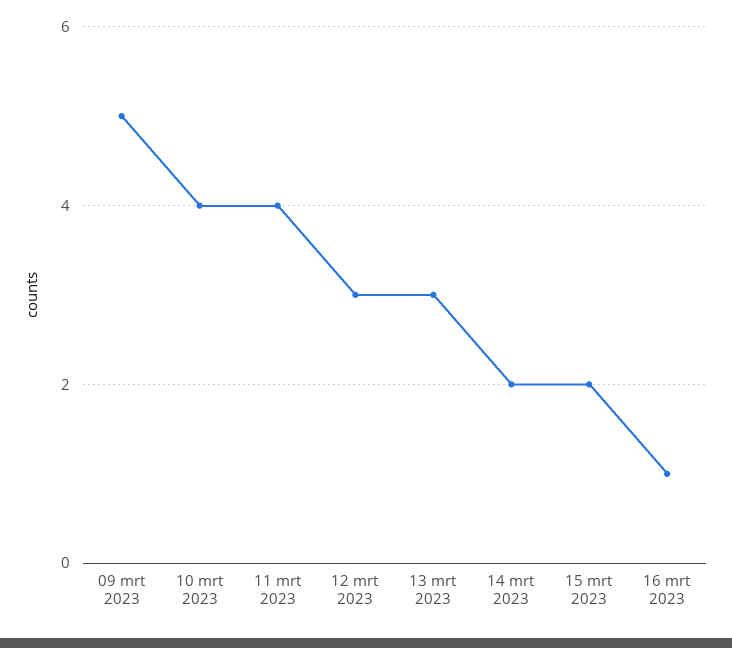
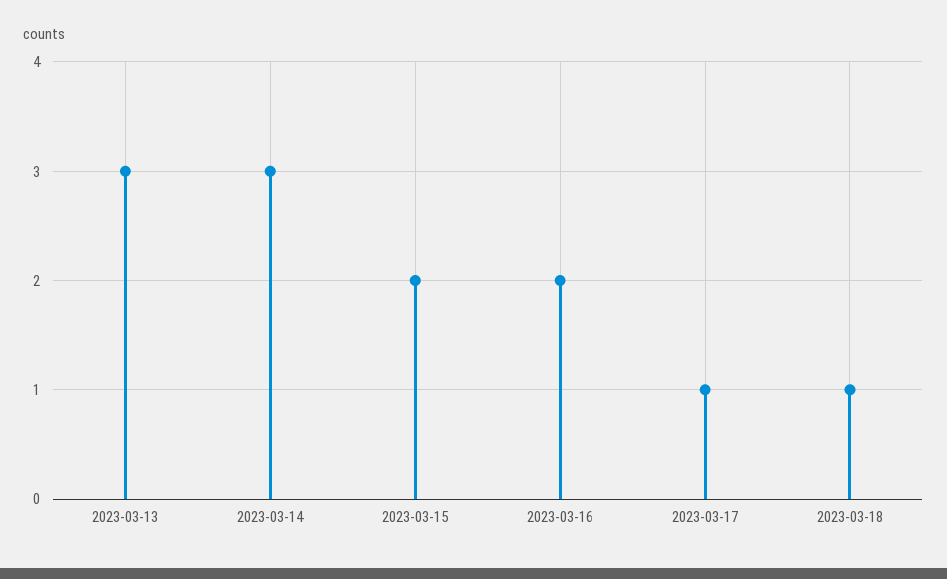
09 mrt 2023: 5 -> none
10 mrt 2023: 4 -> none
11 mrt 2023: 4 -> none
12 mrt 2023: 3 -> none
14 mrt 2023: 2 -> 3
16 mrt 2023: 1 -> 2
2023-03-17: none -> 1
2023-03-18: none -> 1

